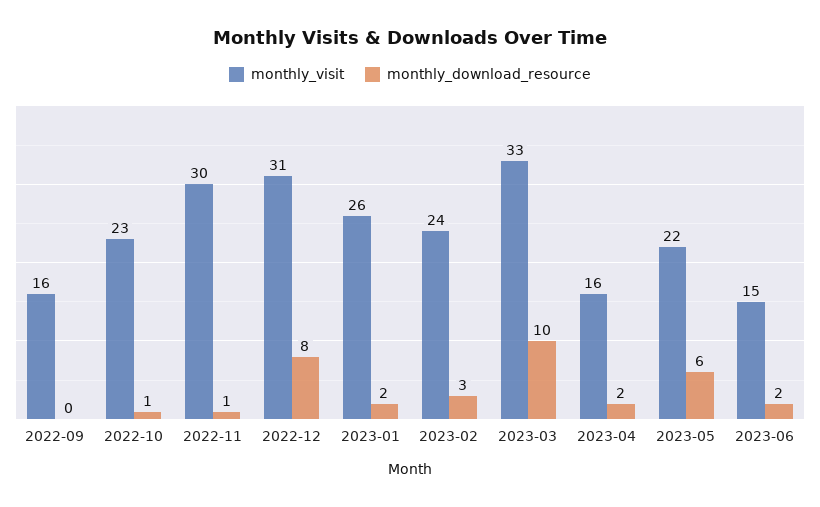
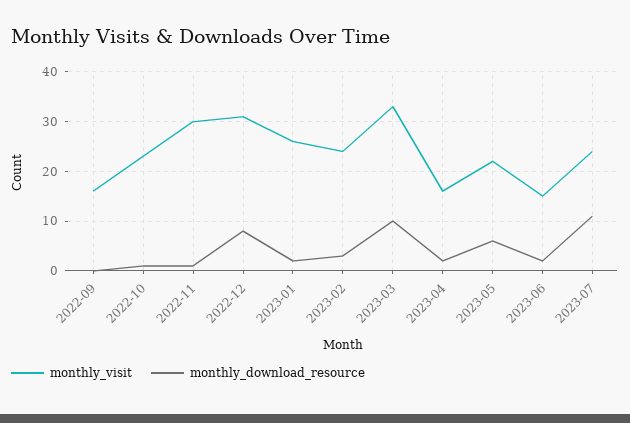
monthly_visit, 2023-07: none -> 25
monthly_download_resource, 2023-07: none -> 10

